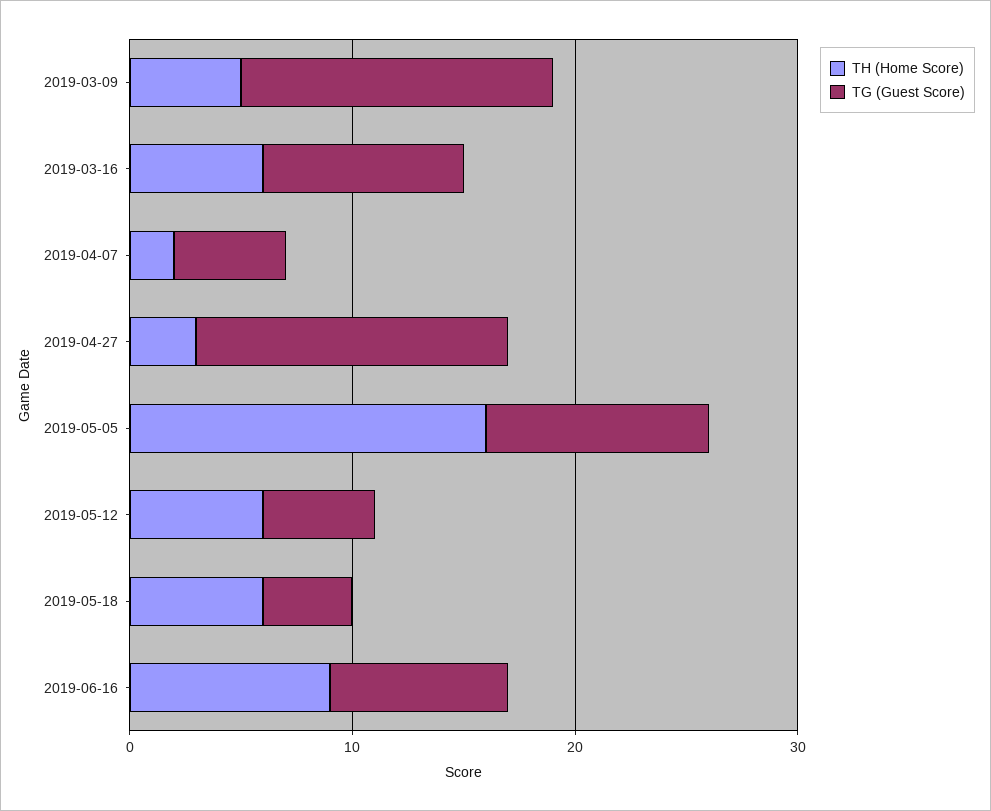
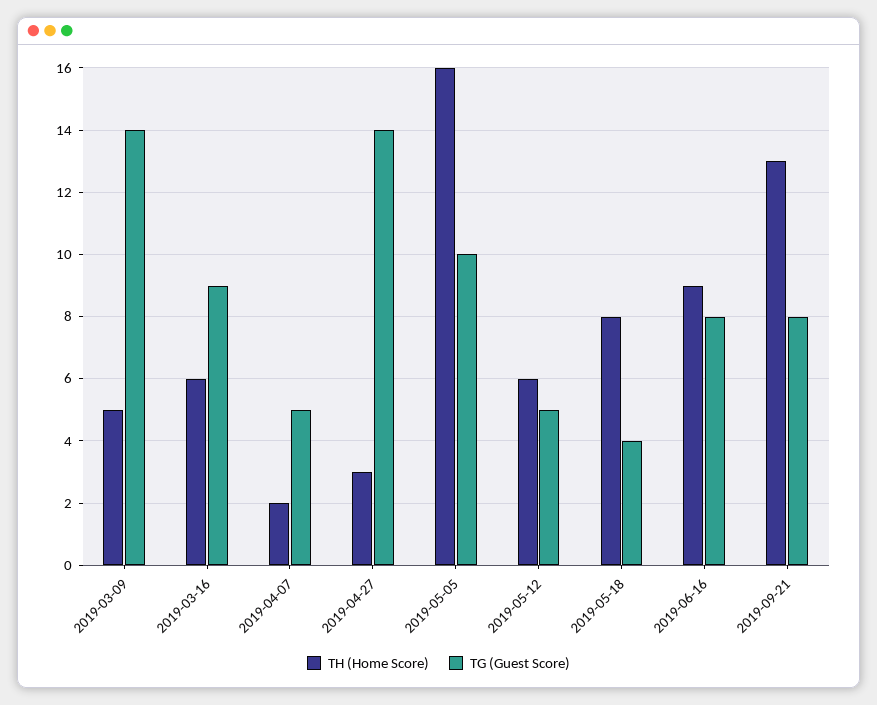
TH (Home Score), 2019-05-18: 6 -> 8
TH (Home Score), 2019-09-21: none -> 13
TG (Guest Score), 2019-09-21: none -> 8

